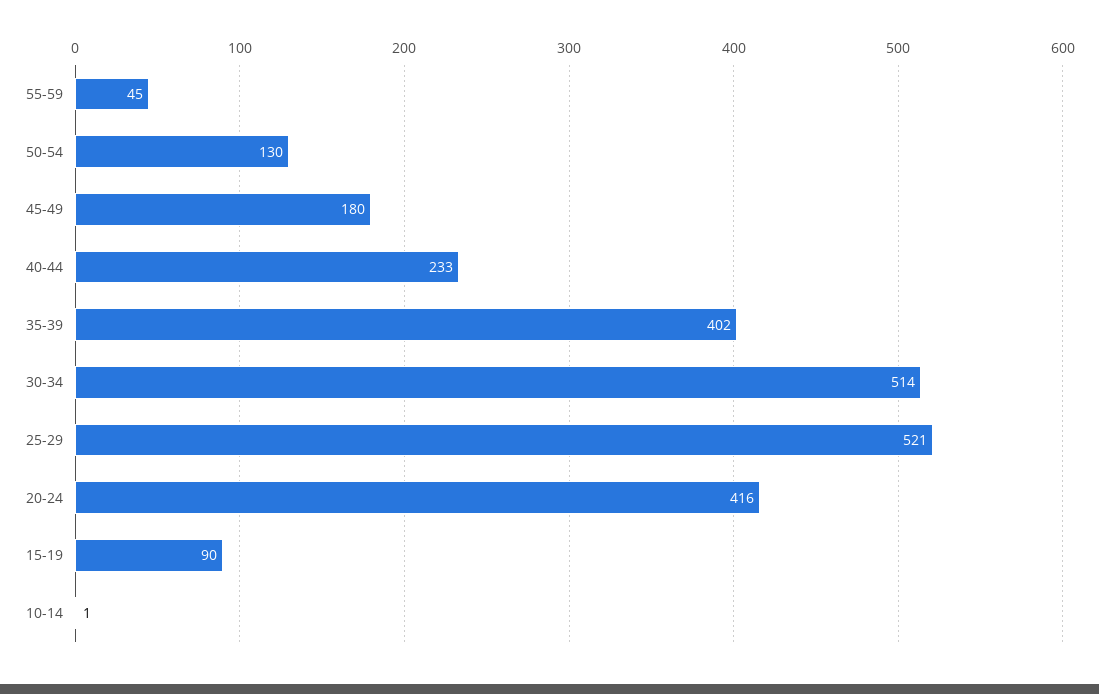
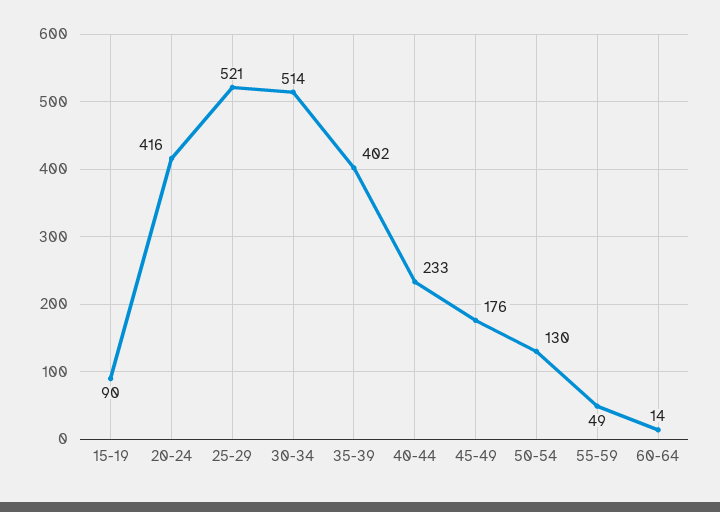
55-59: 45 -> 49
45-49: 180 -> 176
10-14: 1 -> none
60-64: none -> 14

